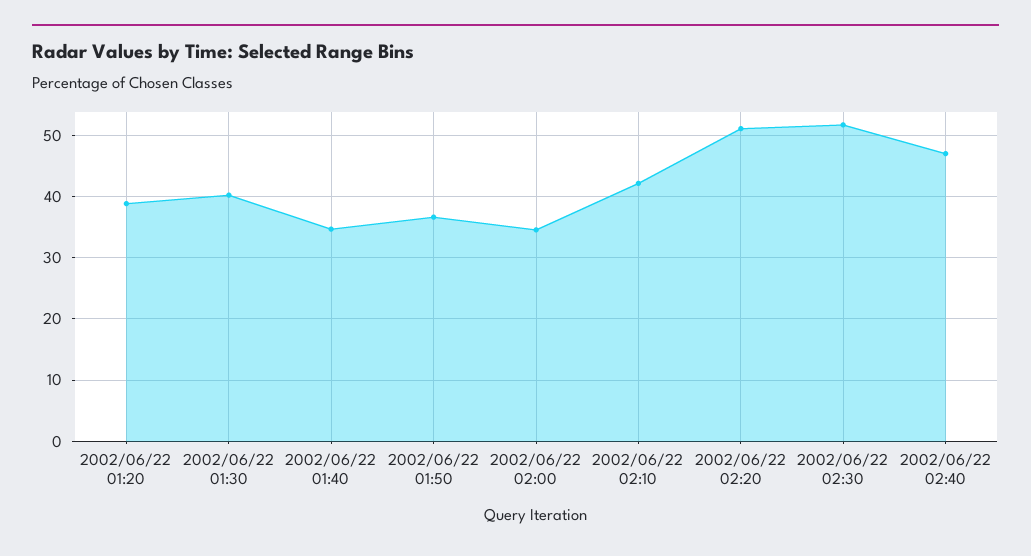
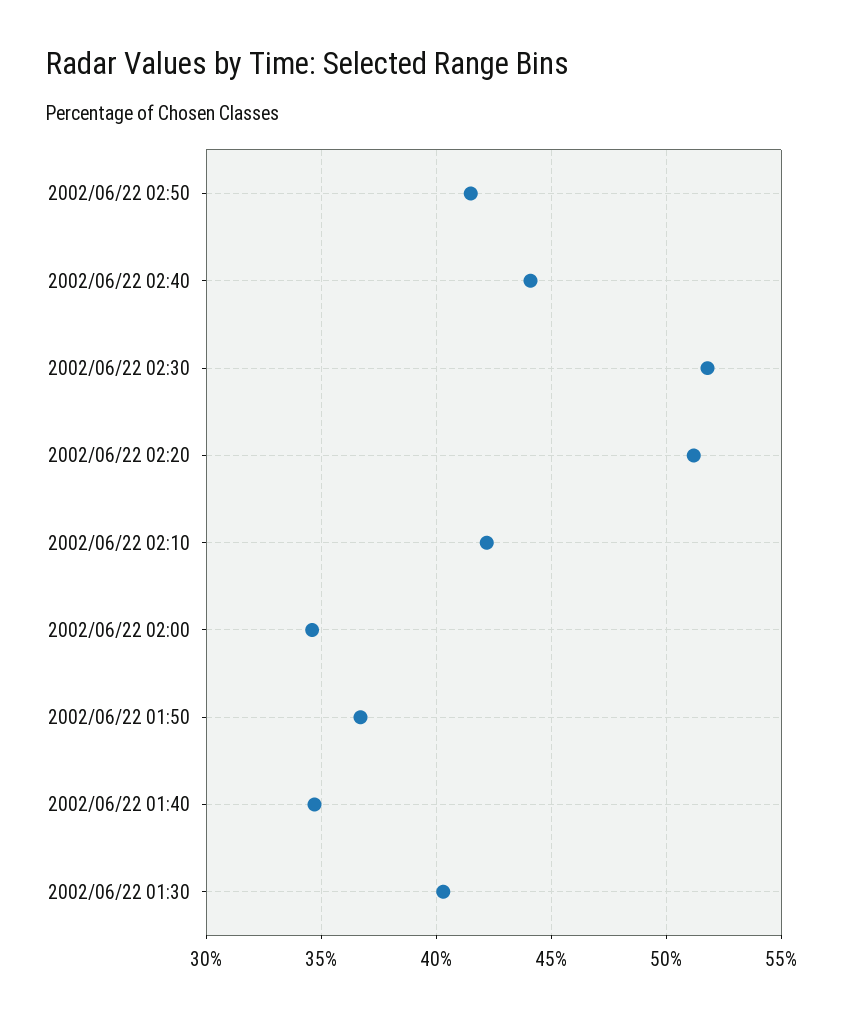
2002/06/22 01:20: 39 -> none
2002/06/22 02:40: 47 -> 44
2002/06/22 02:50: none -> 41.5

